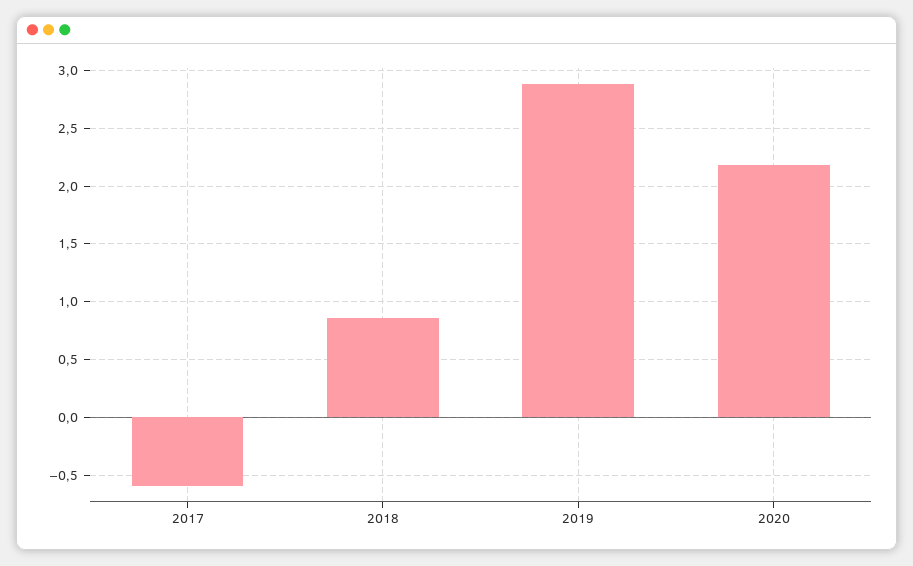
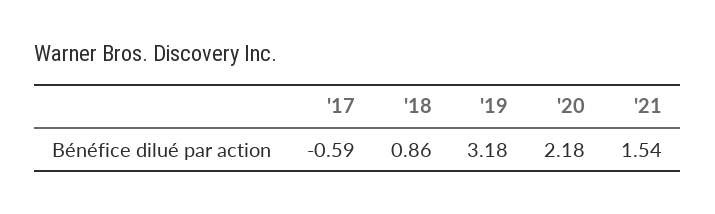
2019: 2.9 -> 3.18
'21: none -> 1.54

